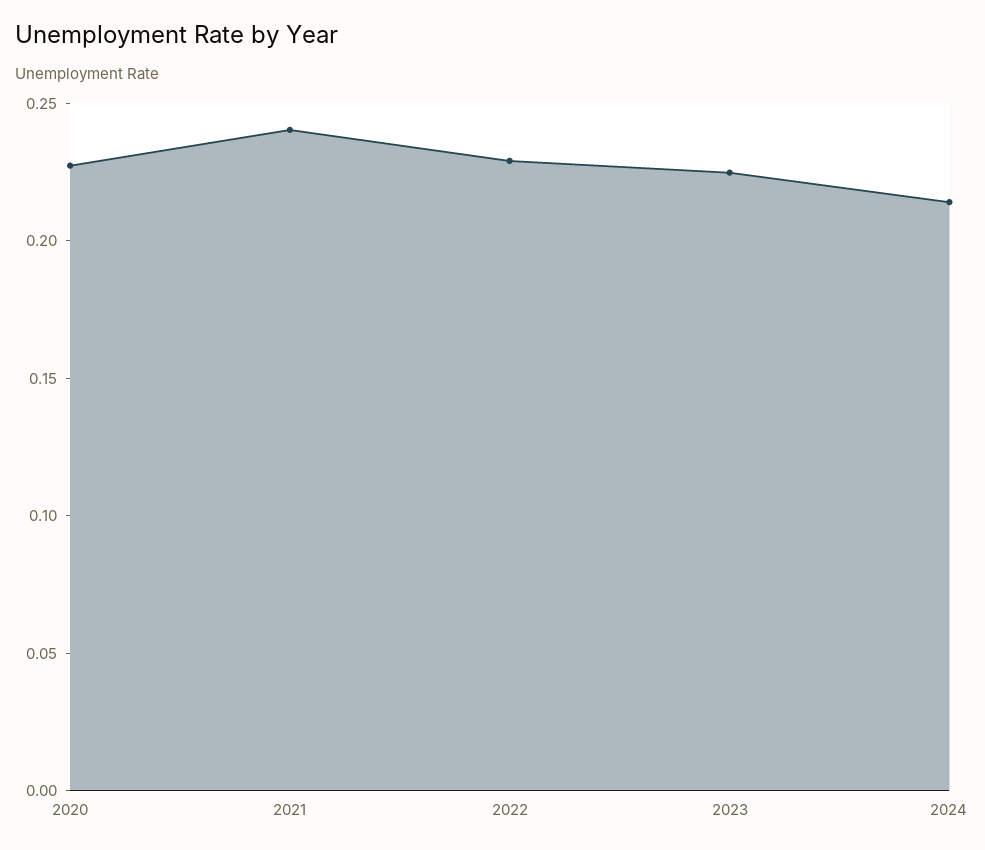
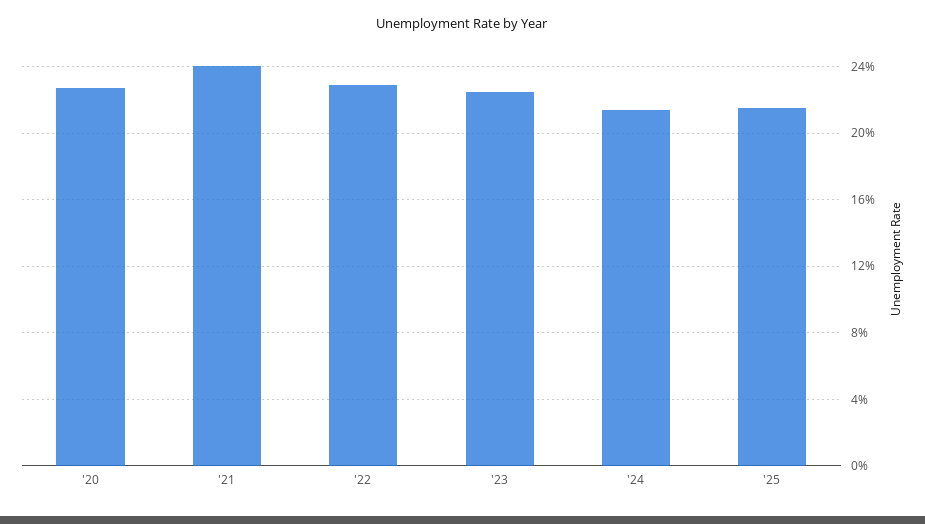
'25: none -> 0.215

